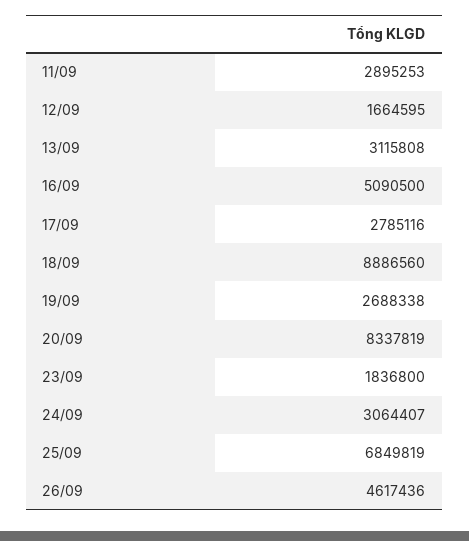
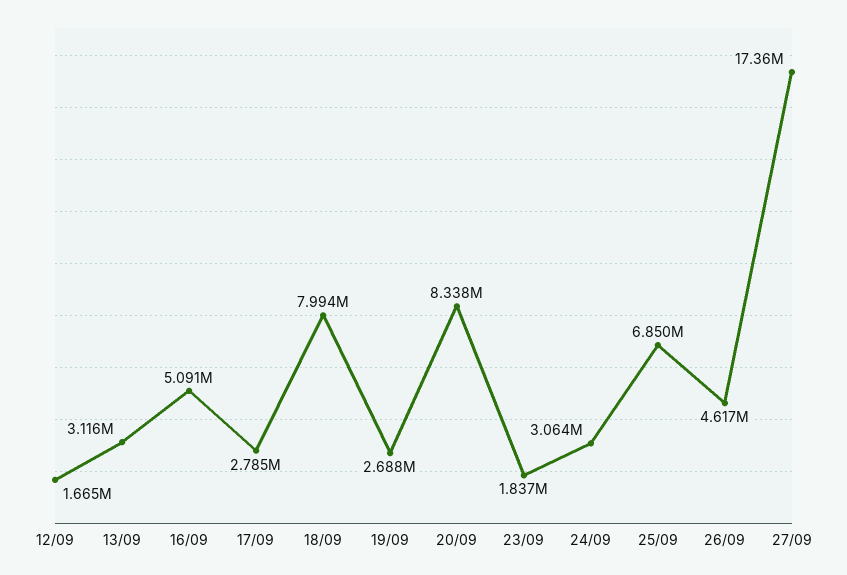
11/09: 2895253 -> none
18/09: 8886560 -> 7994000
27/09: none -> 17360000

